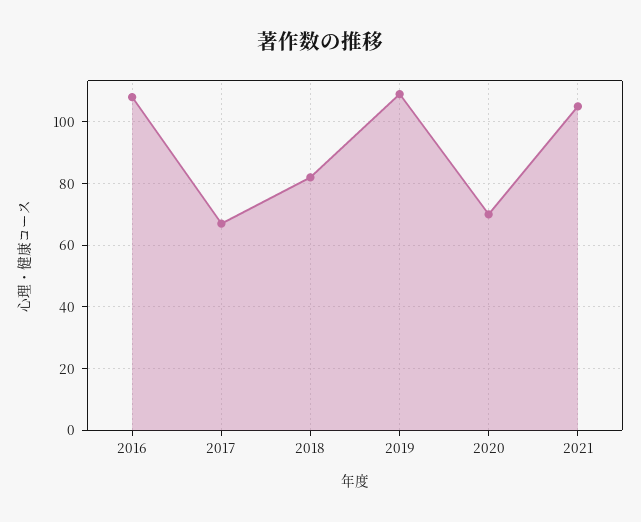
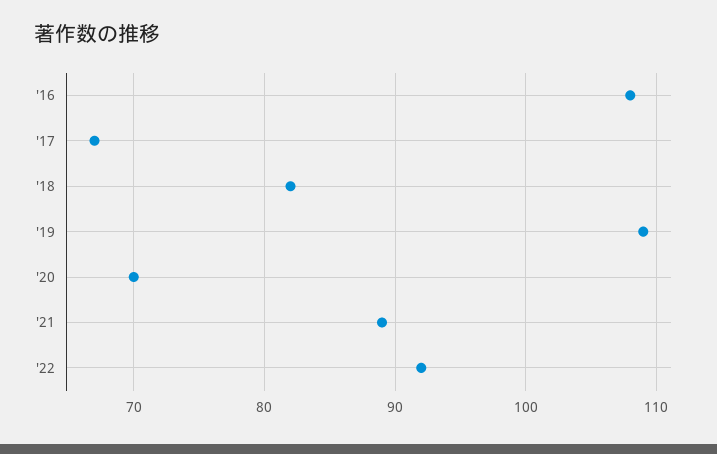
2021: 105 -> 89
'22: none -> 92

